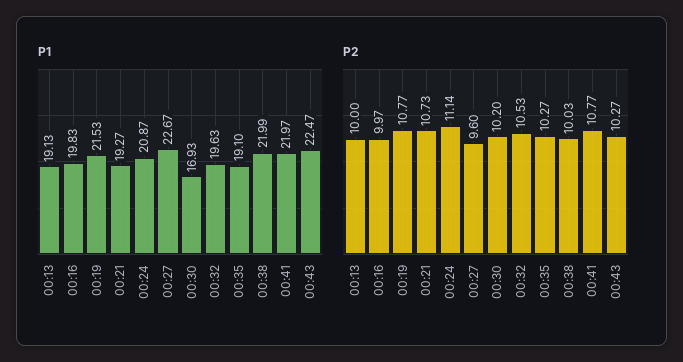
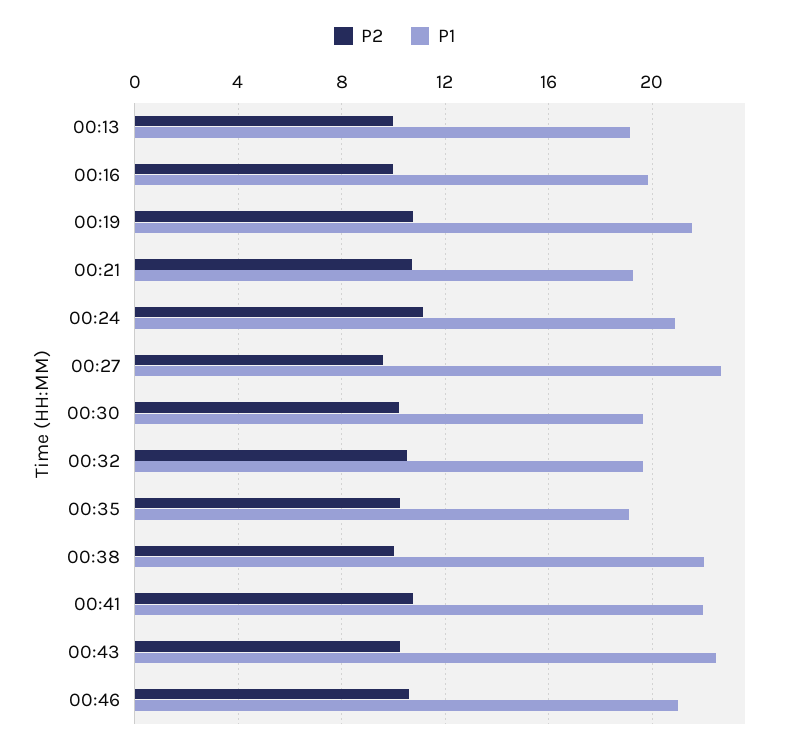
P1, 00:30: 16.93 -> 19.5
P2, 00:46: none -> 10.5
P1, 00:46: none -> 21

